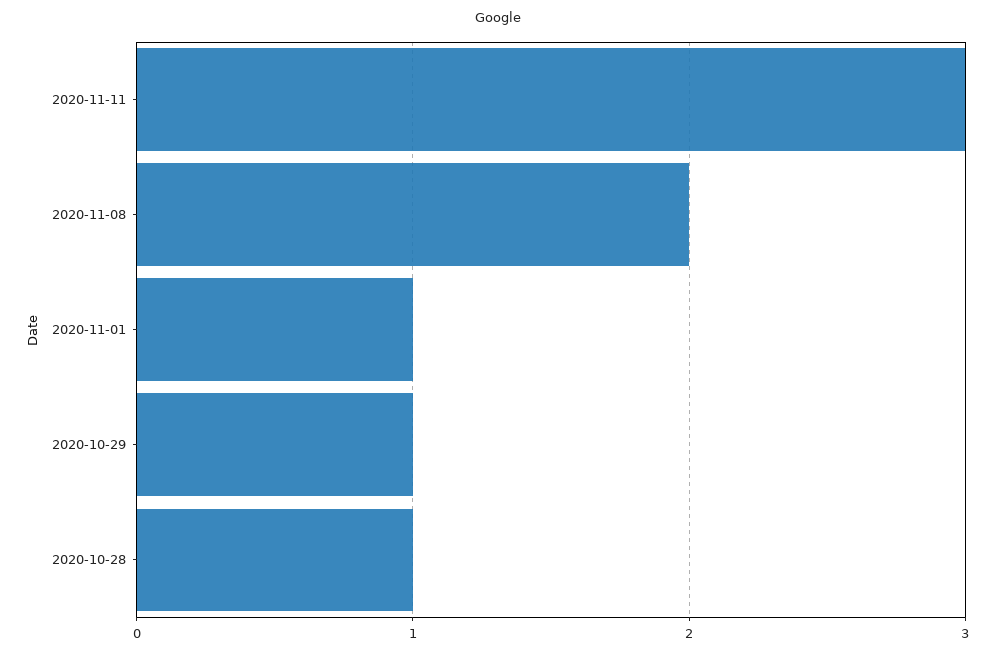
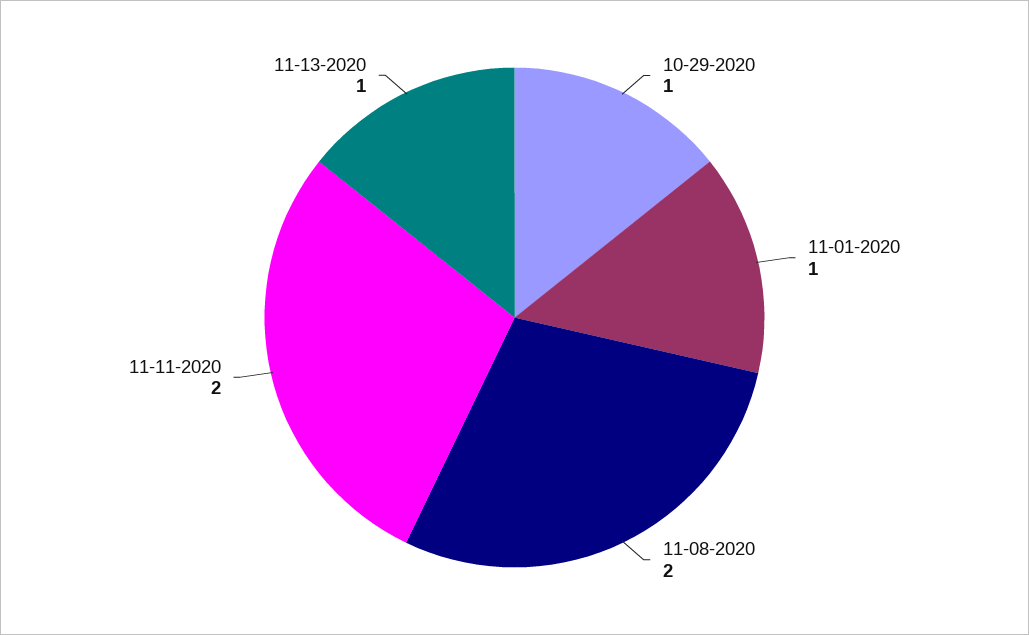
2020-11-11: 3 -> 2
2020-10-28: 1 -> none
11-13-2020: none -> 1

